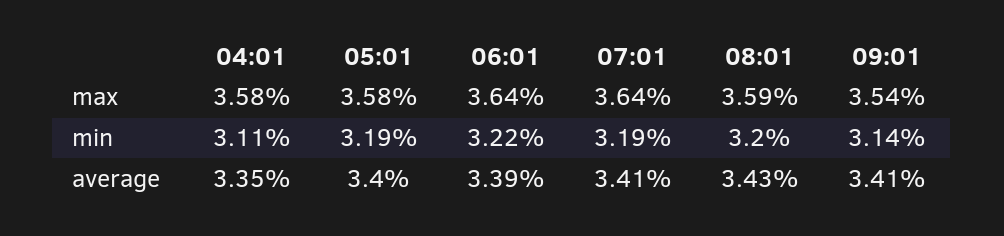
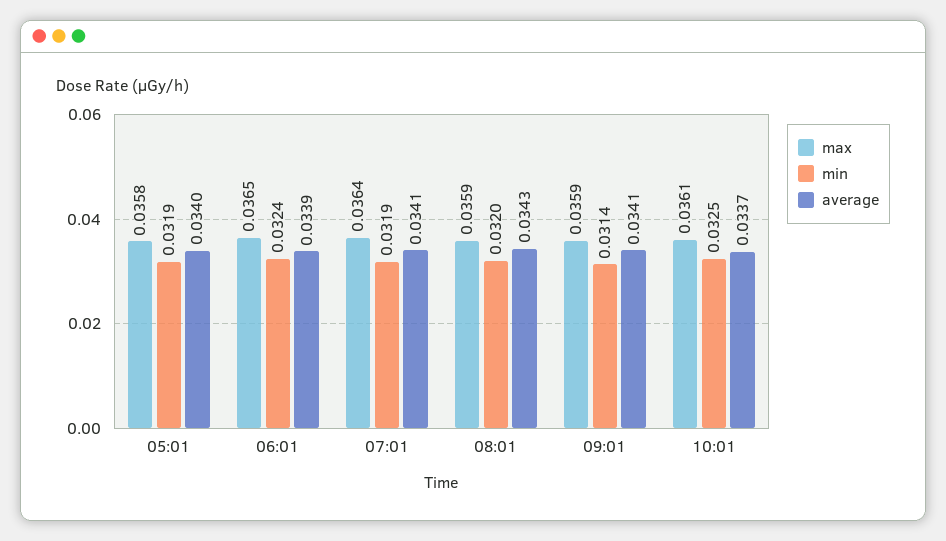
max, 04:01: 0.0358 -> none
max, 06:01: 0.0364 -> 0.0365
max, 09:01: 0.0354 -> 0.0359
min, 04:01: 0.0311 -> none
min, 06:01: 0.0322 -> 0.0324
average, 04:01: 0.0335 -> none
max, 10:01: none -> 0.0361
min, 10:01: none -> 0.0325
average, 10:01: none -> 0.0337

